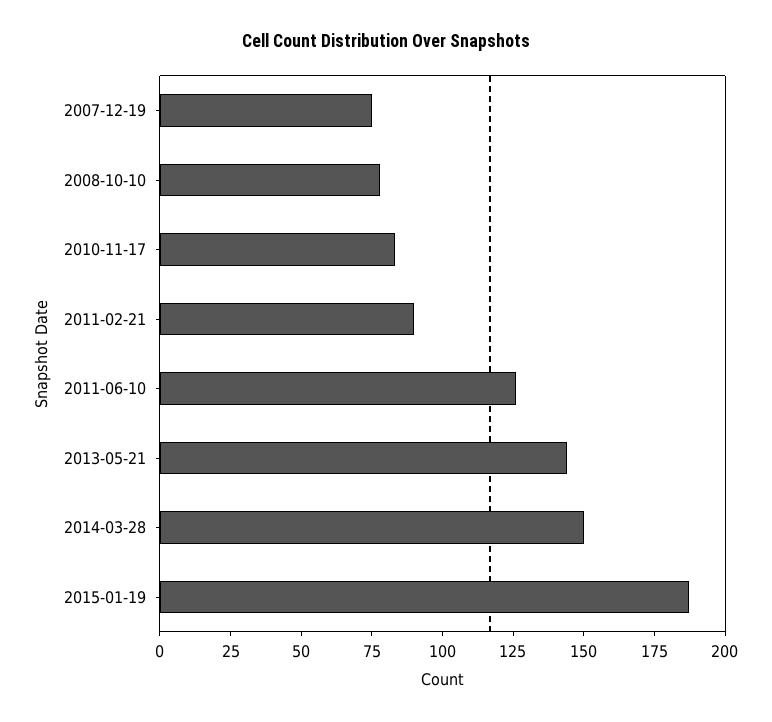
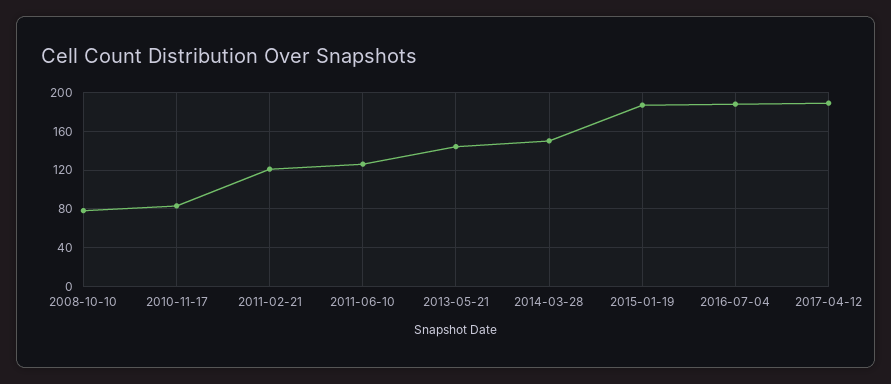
2007-12-19: 75 -> none
2011-02-21: 90 -> 120
2016-07-04: none -> 190
2017-04-12: none -> 190

